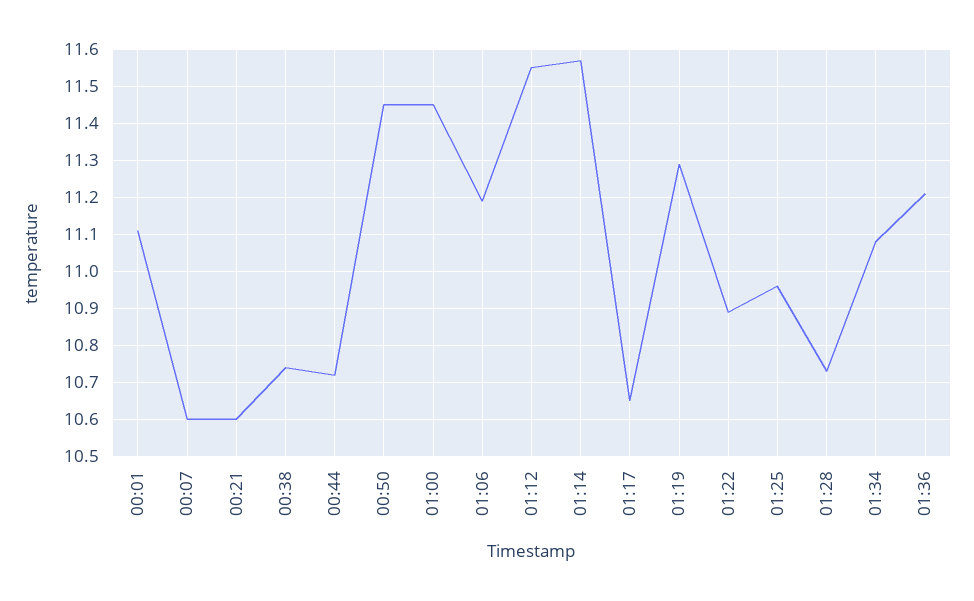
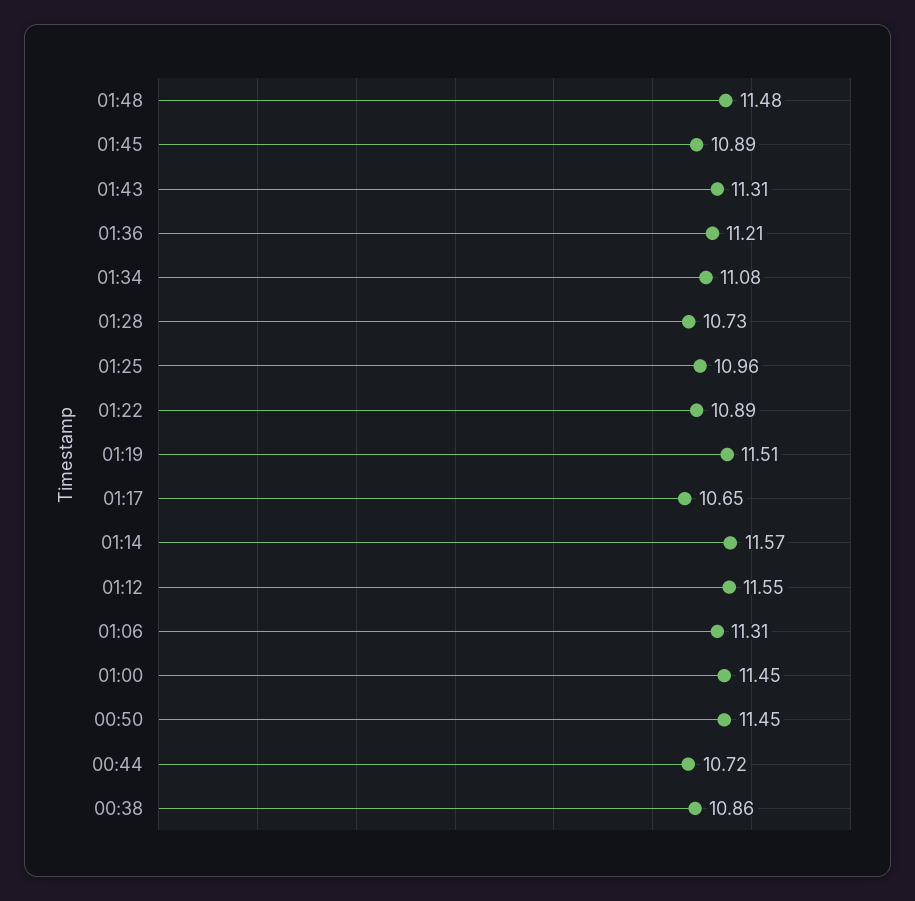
00:01: 11.1 -> none
00:07: 10.6 -> none
00:21: 10.6 -> none
00:38: 10.75 -> 10.86
01:06: 11.2 -> 11.31
01:19: 11.3 -> 11.51
01:48: none -> 11.48
01:45: none -> 10.89
01:43: none -> 11.31

